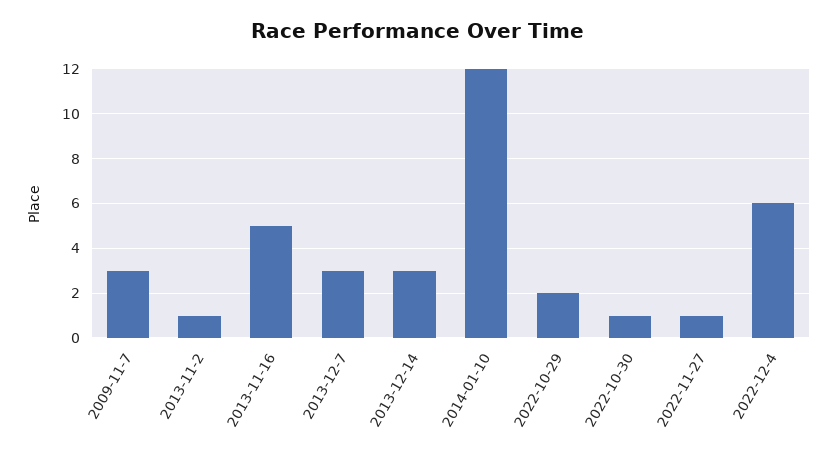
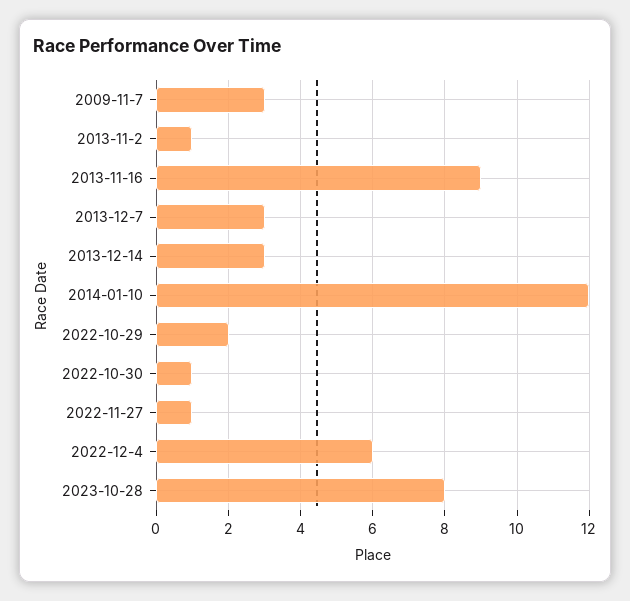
2013-11-16: 5 -> 9
2023-10-28: none -> 8

